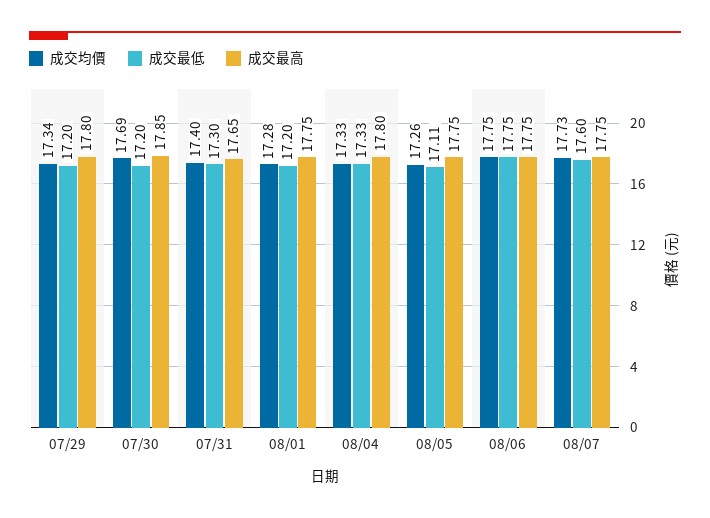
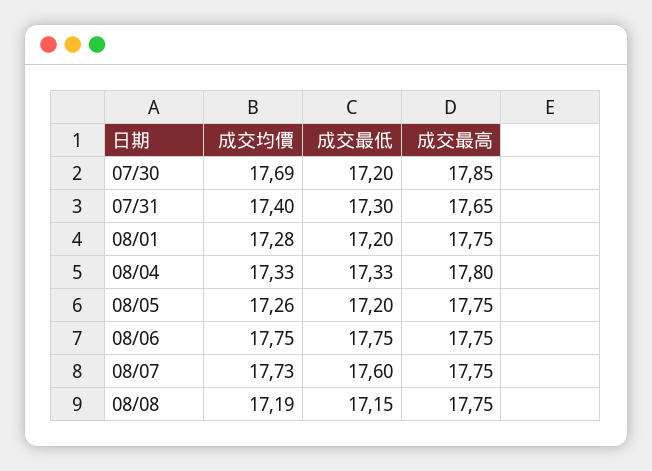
成交均價, 07/29: 17.34 -> none
成交最低, 07/29: 17.2 -> none
成交最高, 07/29: 17.8 -> none
成交最低, 08/05: 17.11 -> 17.2
成交均價, 08/08: none -> 17.19
成交最低, 08/08: none -> 17.15
成交最高, 08/08: none -> 17.75

